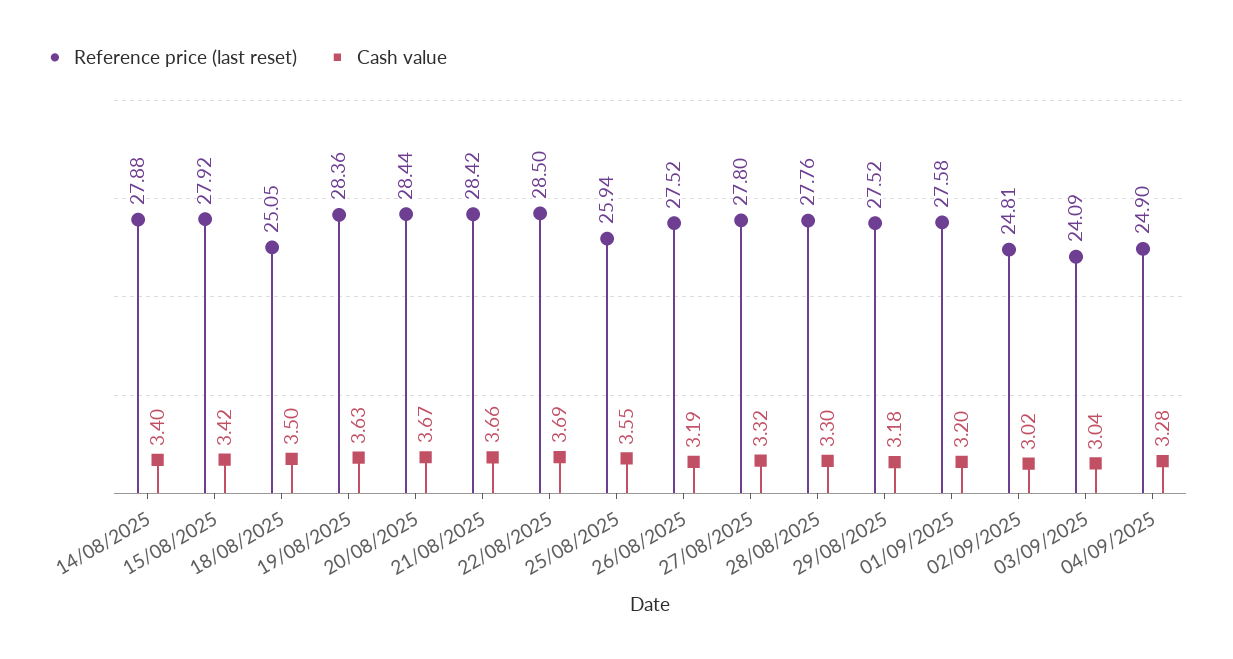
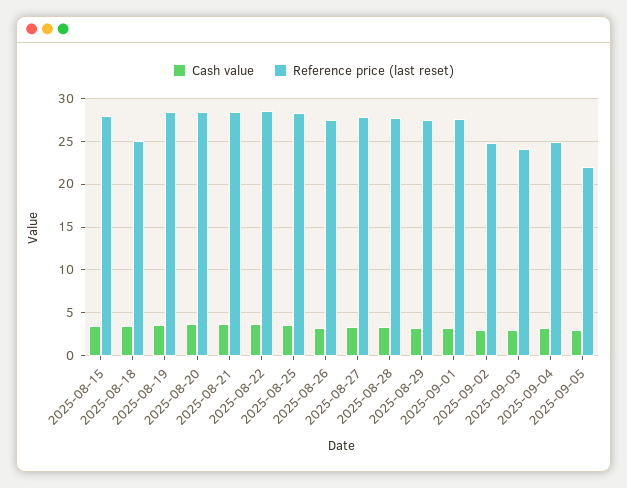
Reference price (last reset), 14/08/2025: 27.88 -> none
Cash value, 14/08/2025: 3.4 -> none
Reference price (last reset), 25/08/2025: 25.94 -> 28
Cash value, 2025-09-05: none -> 3
Reference price (last reset), 2025-09-05: none -> 22

